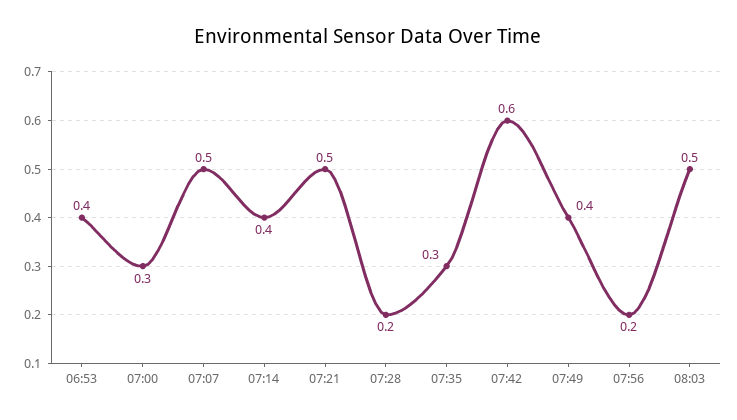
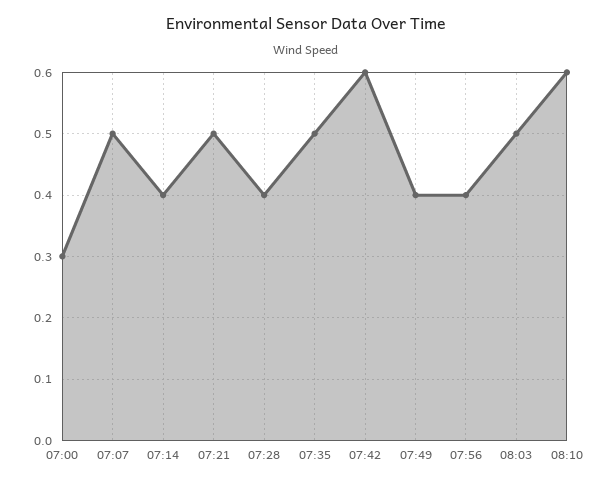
06:53: 0.4 -> none
07:28: 0.2 -> 0.4
07:35: 0.3 -> 0.5
07:56: 0.2 -> 0.4
08:10: none -> 0.6

